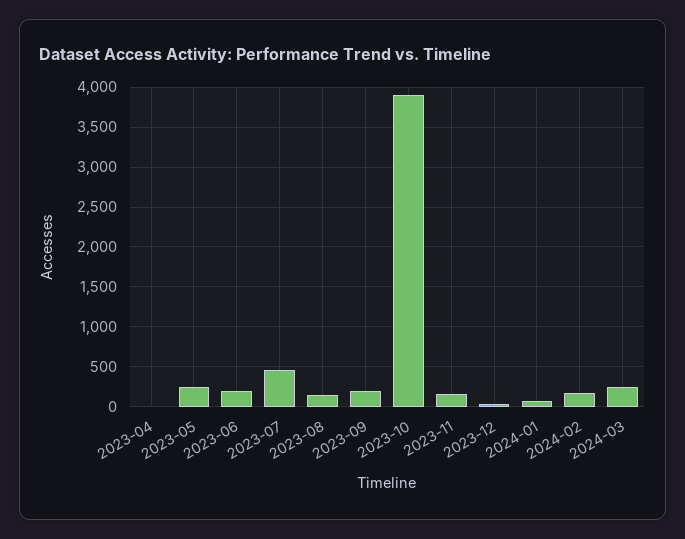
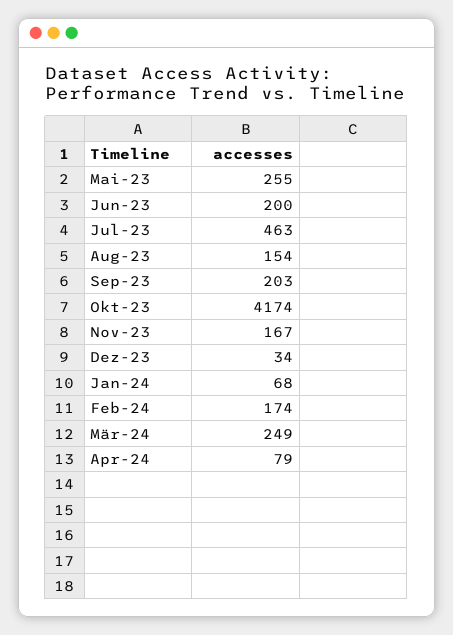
2023-04: 0 -> none
2023-10: 3900 -> 4174
Apr-24: none -> 79

